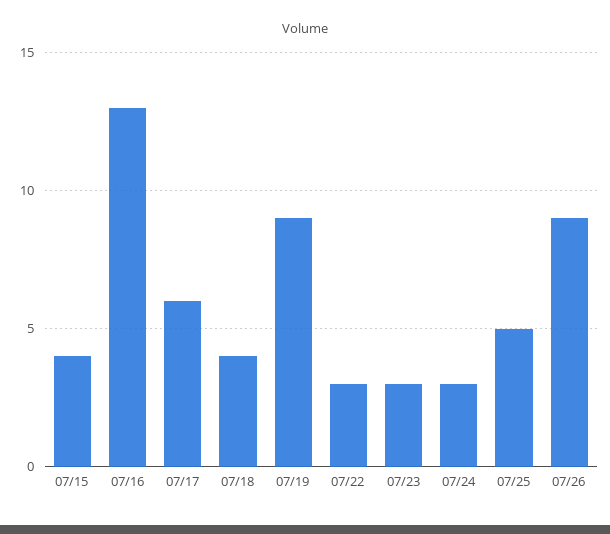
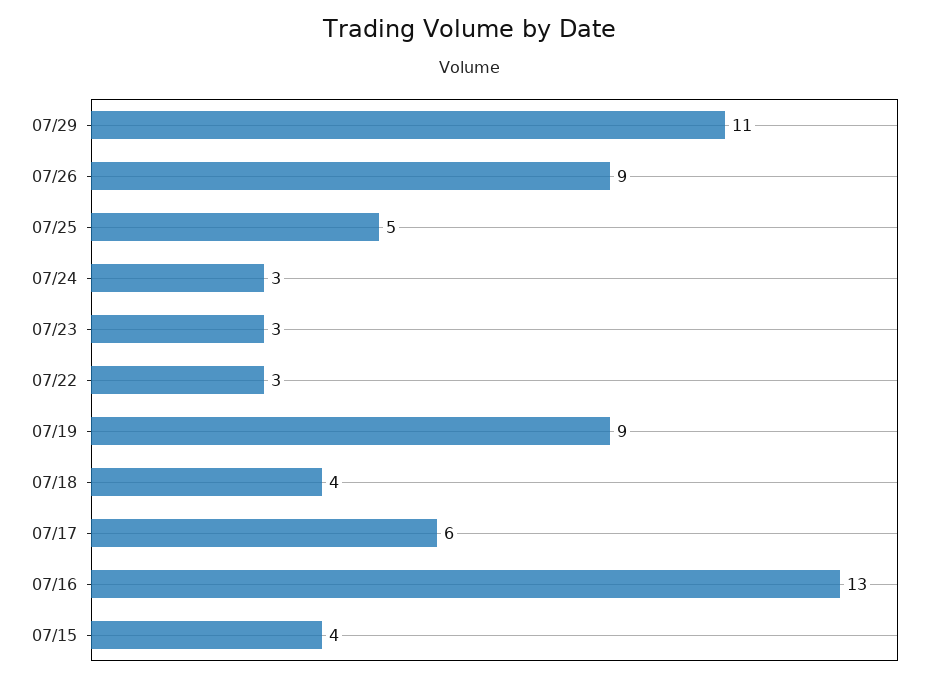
07/29: none -> 11

